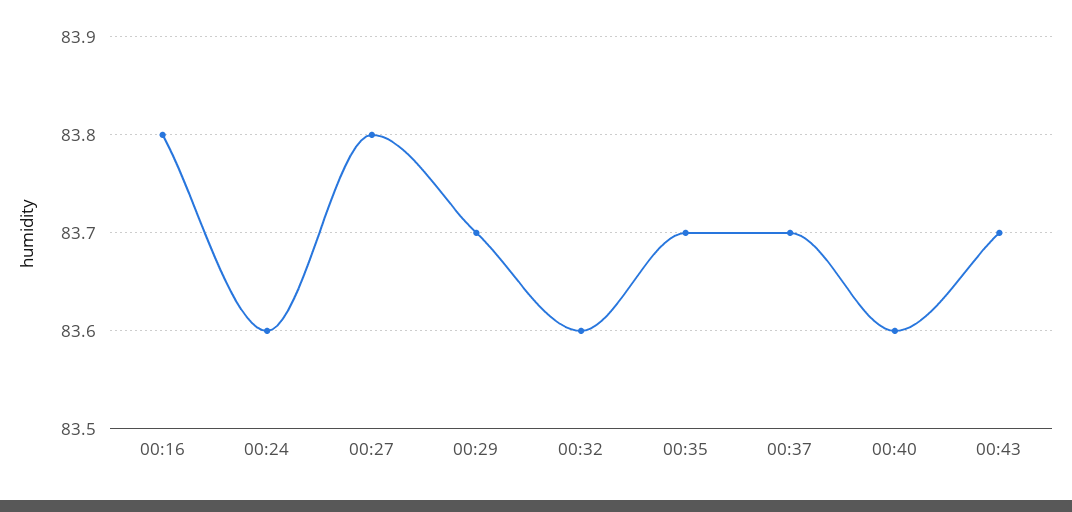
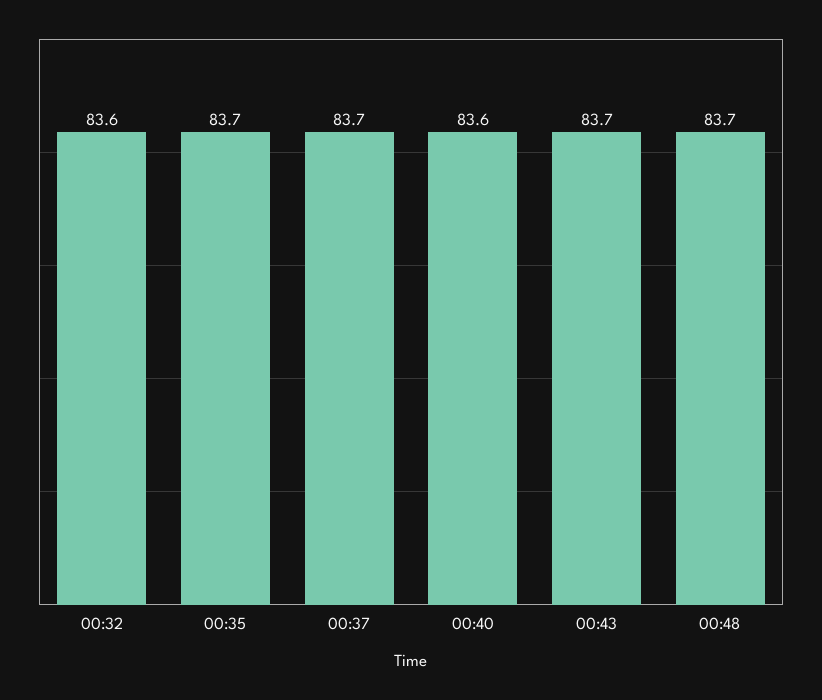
00:16: 83.8 -> none
00:24: 83.6 -> none
00:27: 83.8 -> none
00:29: 83.7 -> none
00:48: none -> 83.7

